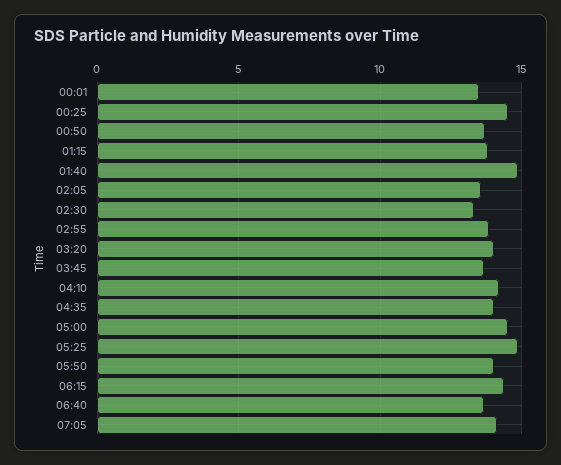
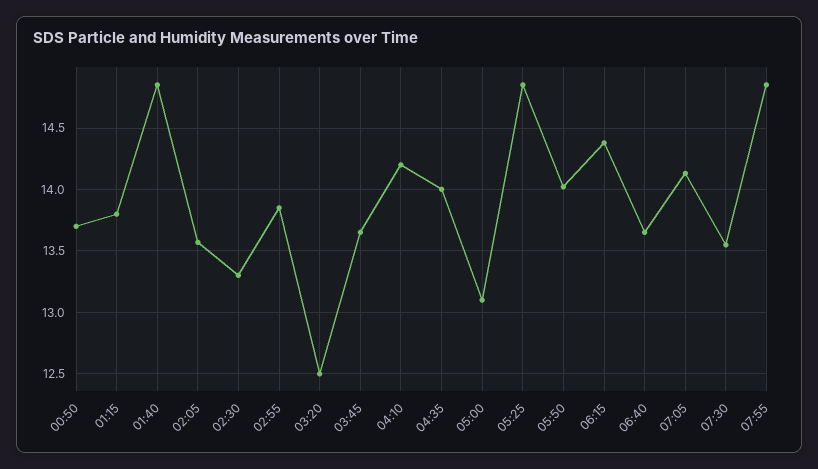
00:01: 13.5 -> none
00:25: 14.5 -> none
03:20: 14 -> 12.5
05:00: 14.5 -> 13.1
07:30: none -> 13.55
07:55: none -> 14.85

